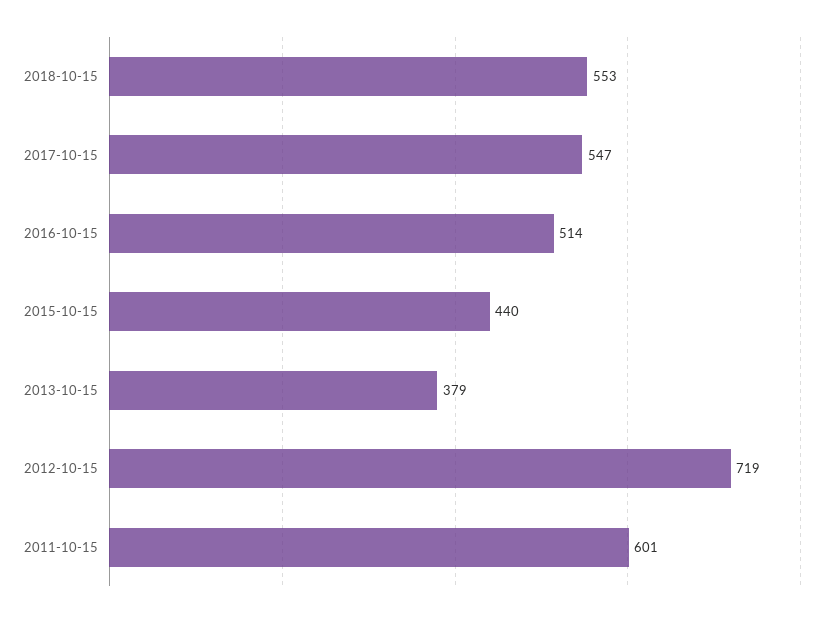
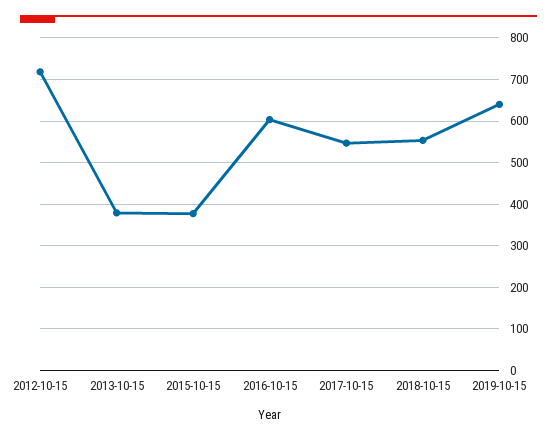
2016-10-15: 514 -> 600
2015-10-15: 440 -> 380
2011-10-15: 601 -> none
2019-10-15: none -> 640

